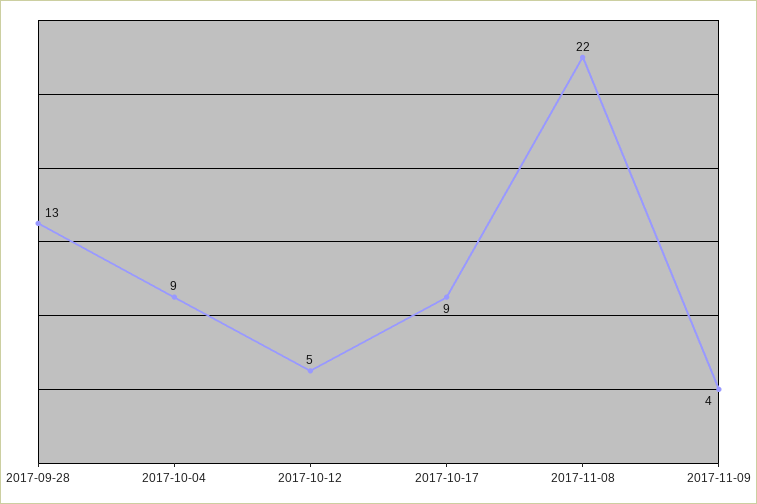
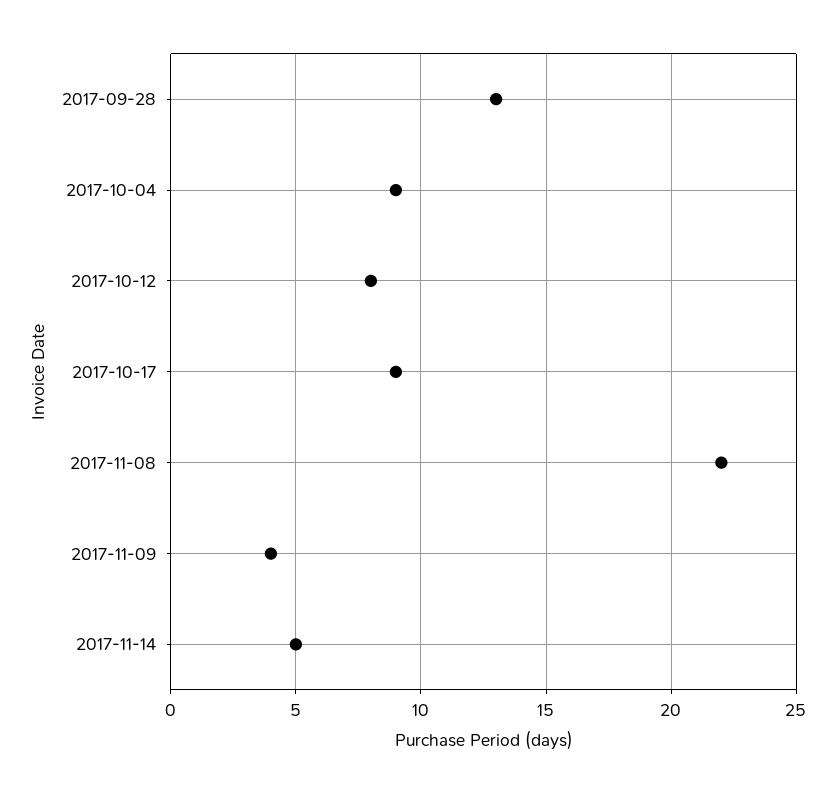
2017-10-12: 5 -> 8
2017-11-14: none -> 5

